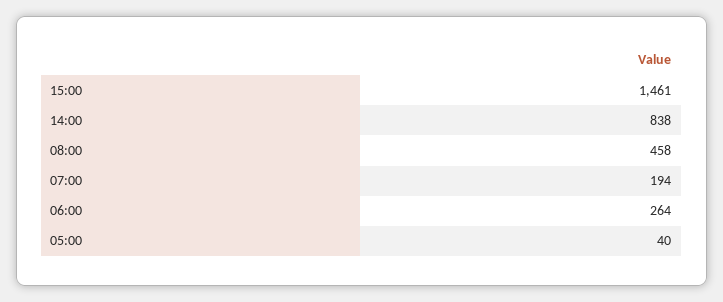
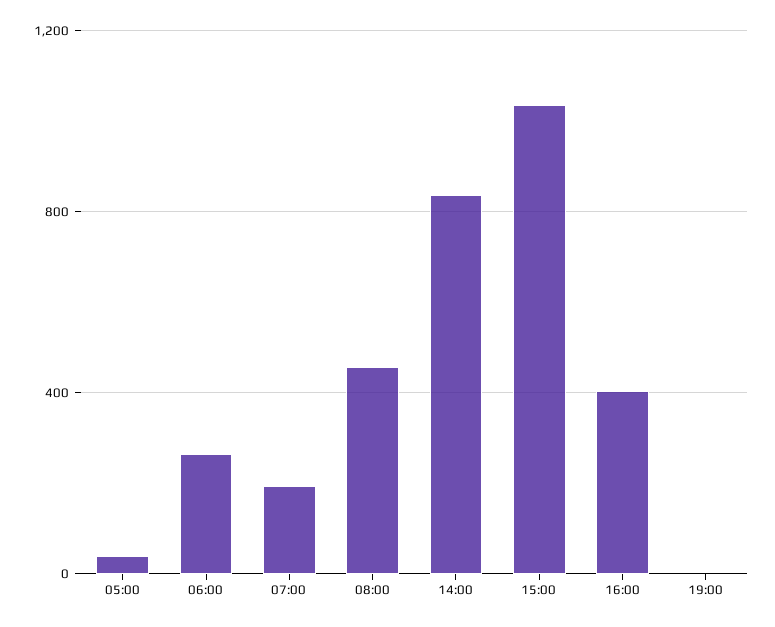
15:00: 1461 -> 1050
16:00: none -> 400
19:00: none -> 0

